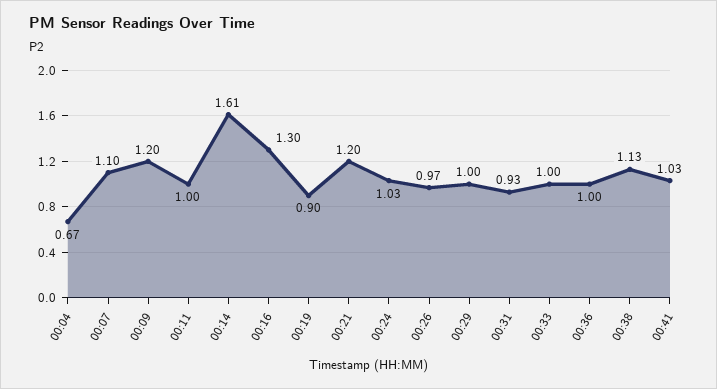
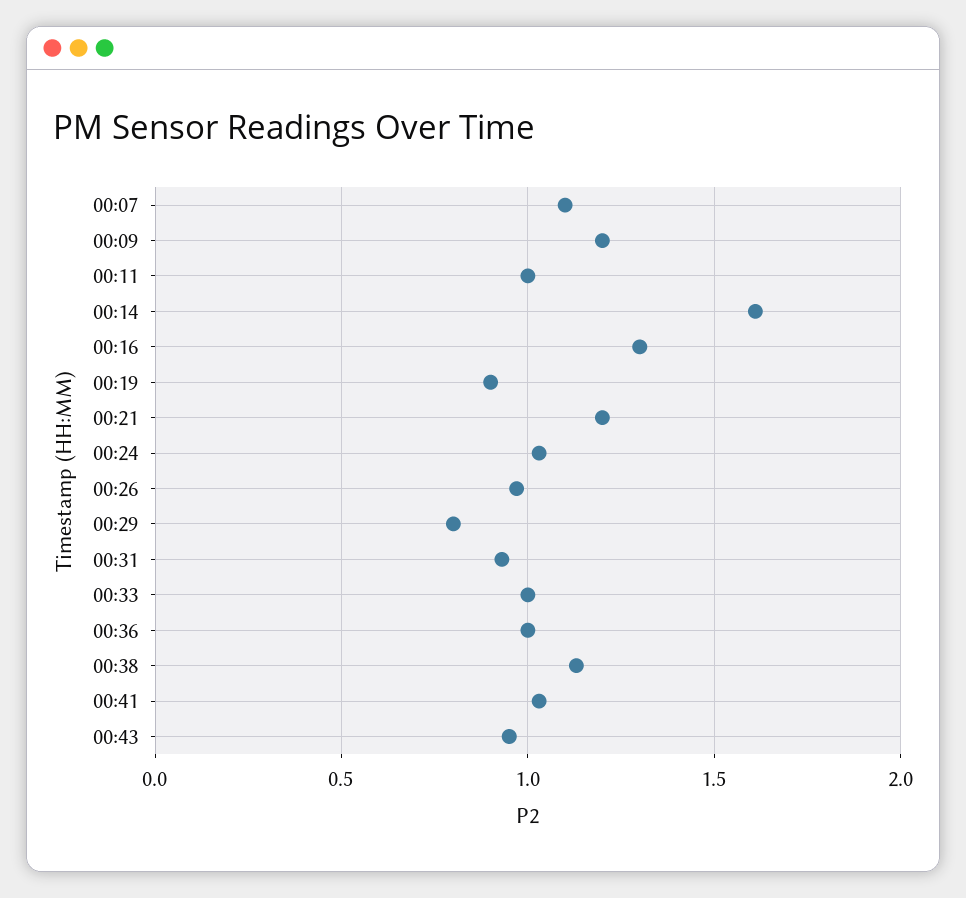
00:04: 0.67 -> none
00:29: 1 -> 0.8
00:43: none -> 0.95

